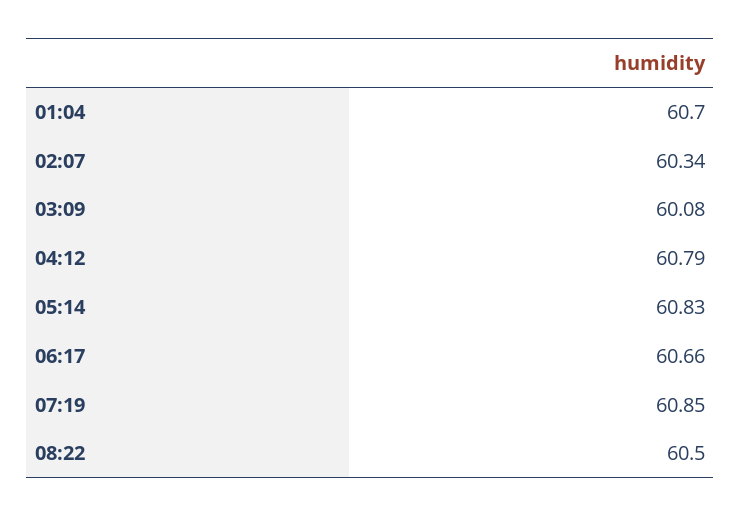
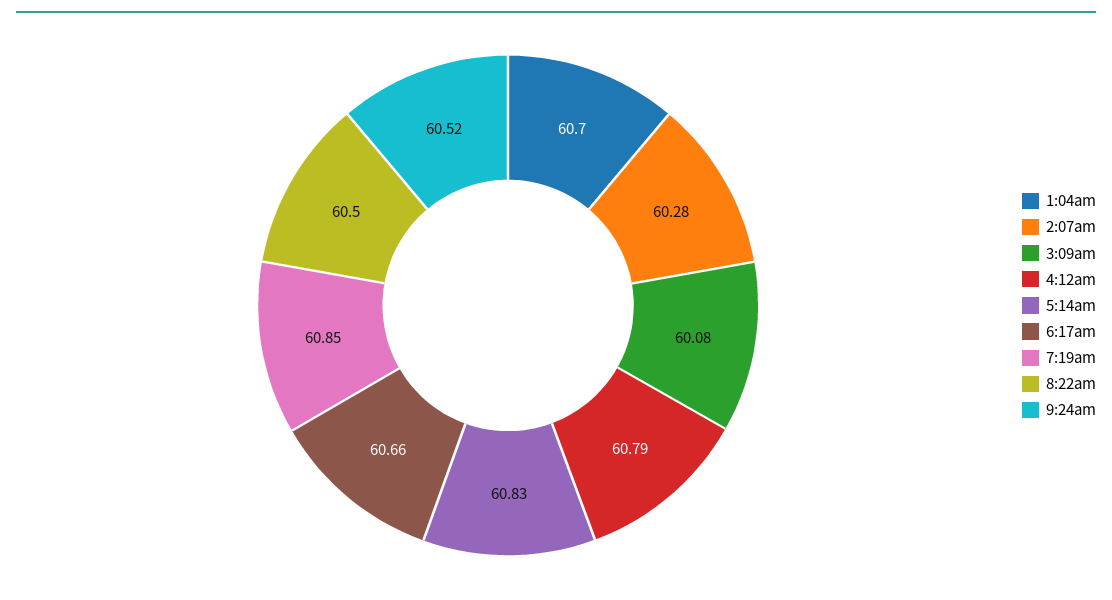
02:07: 60.34 -> 60.28
9:24am: none -> 60.52

